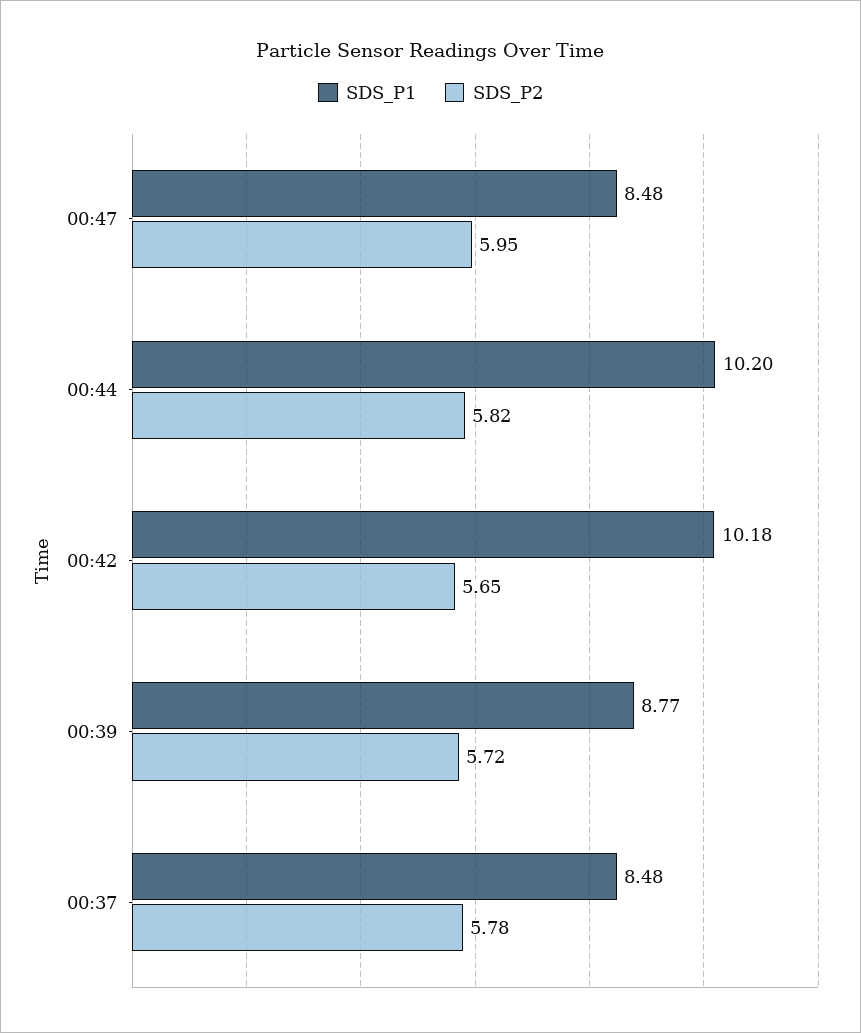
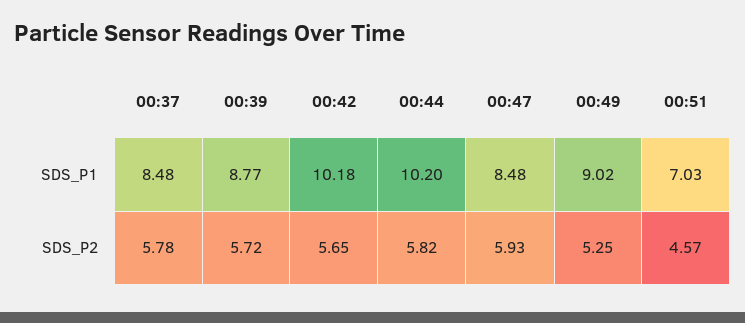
SDS_P2, 00:47: 5.95 -> 5.93
SDS_P1, 00:49: none -> 9.02
SDS_P1, 00:51: none -> 7.03
SDS_P2, 00:49: none -> 5.25
SDS_P2, 00:51: none -> 4.57

